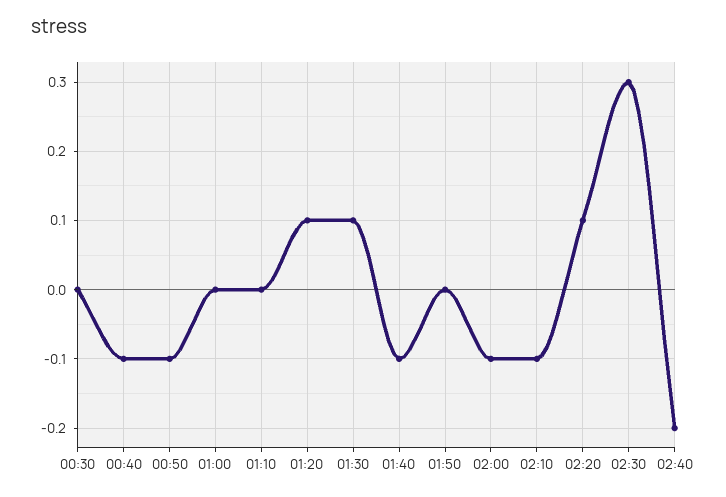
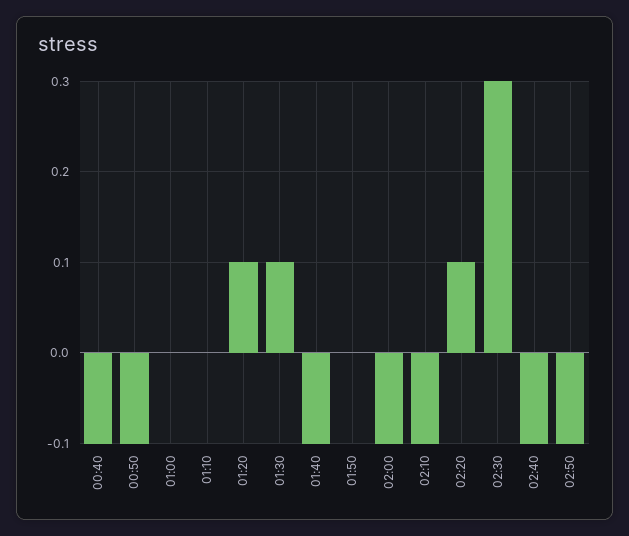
00:30: 0 -> none
02:40: -0.2 -> -0.1
02:50: none -> -0.1

